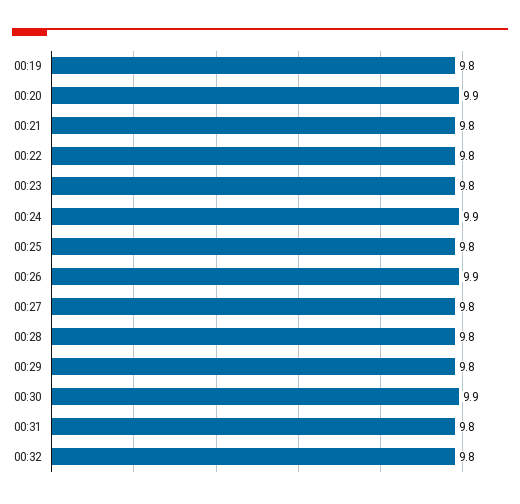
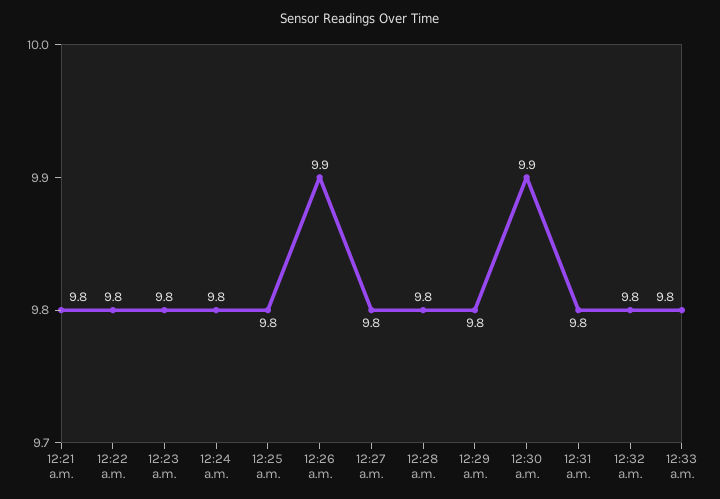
00:19: 9.8 -> none
00:20: 9.9 -> none
00:24: 9.9 -> 9.8
12:33 a.m.: none -> 9.8

